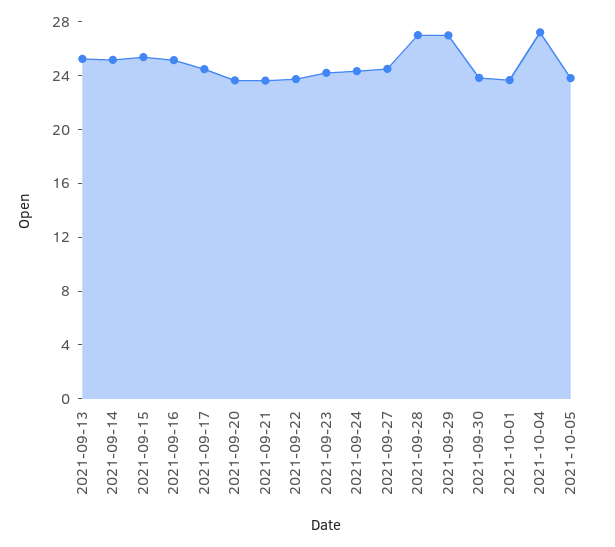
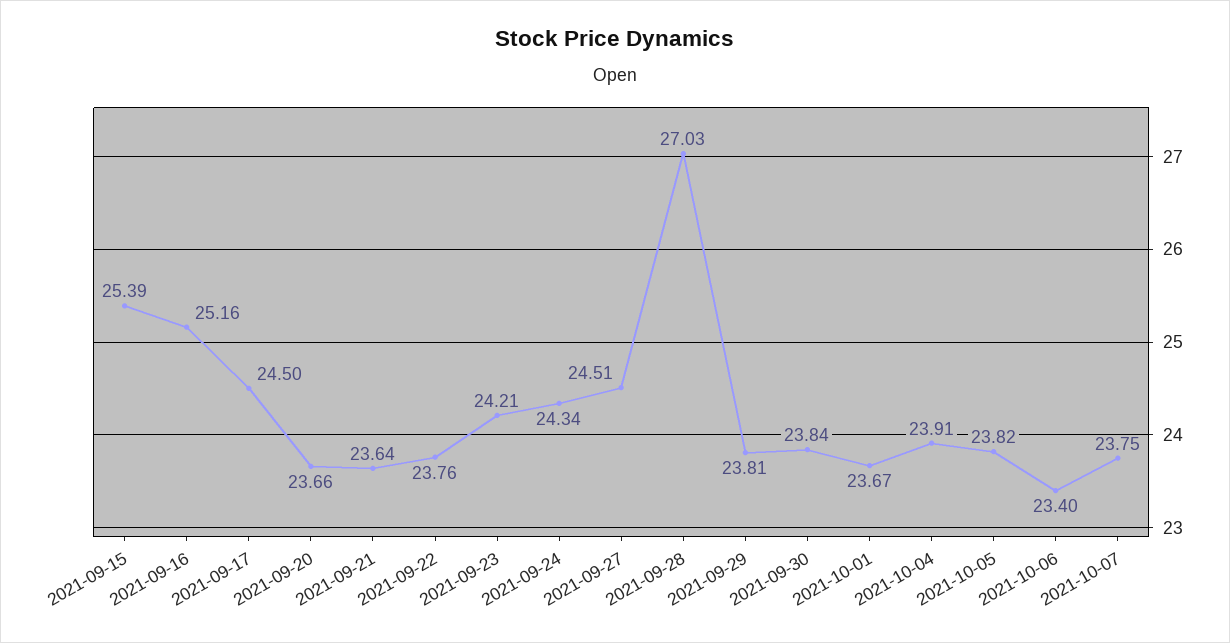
2021-09-13: 25 -> none
2021-09-14: 25 -> none
2021-09-29: 27 -> 23.81
2021-10-04: 27 -> 23.91
2021-10-06: none -> 23.4
2021-10-07: none -> 23.75

